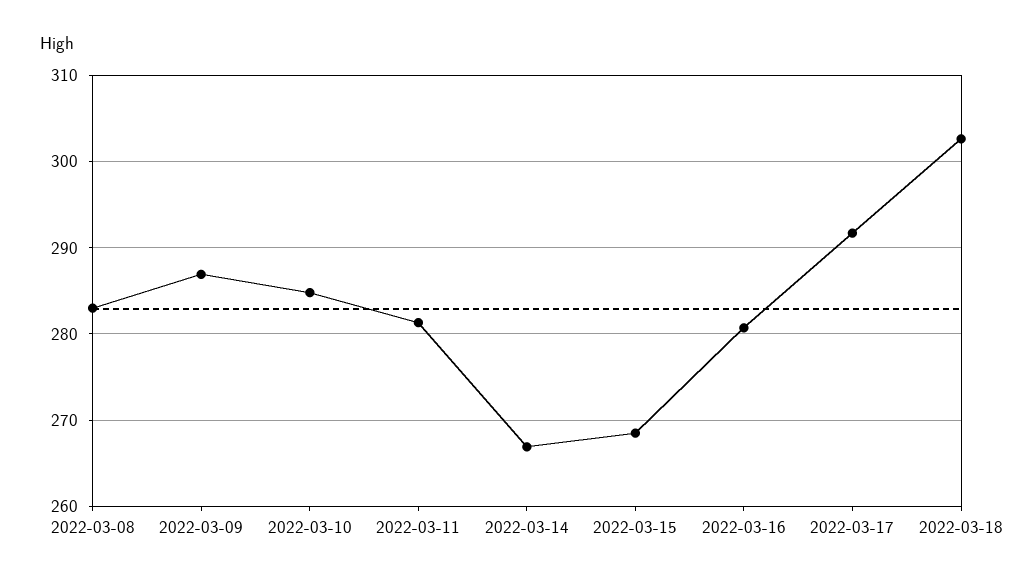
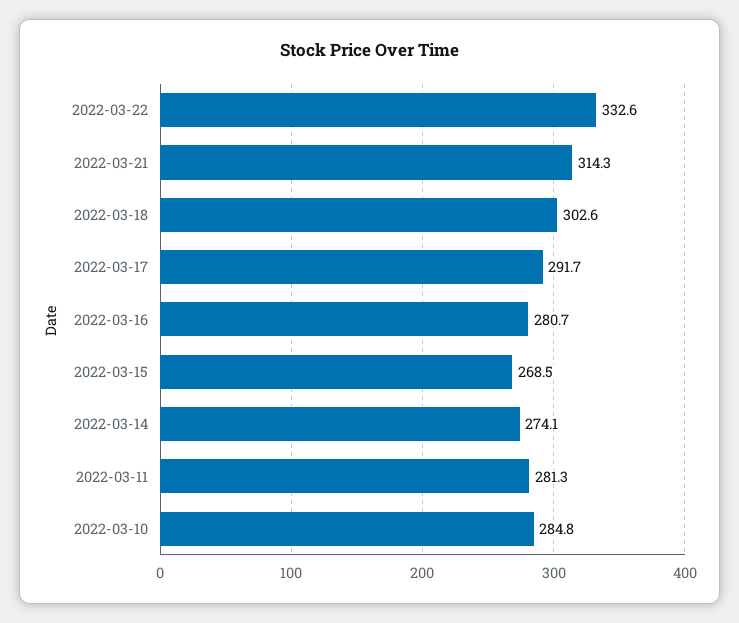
2022-03-08: 283 -> none
2022-03-09: 287 -> none
2022-03-14: 267 -> 274.1
2022-03-22: none -> 332.6
2022-03-21: none -> 314.3

